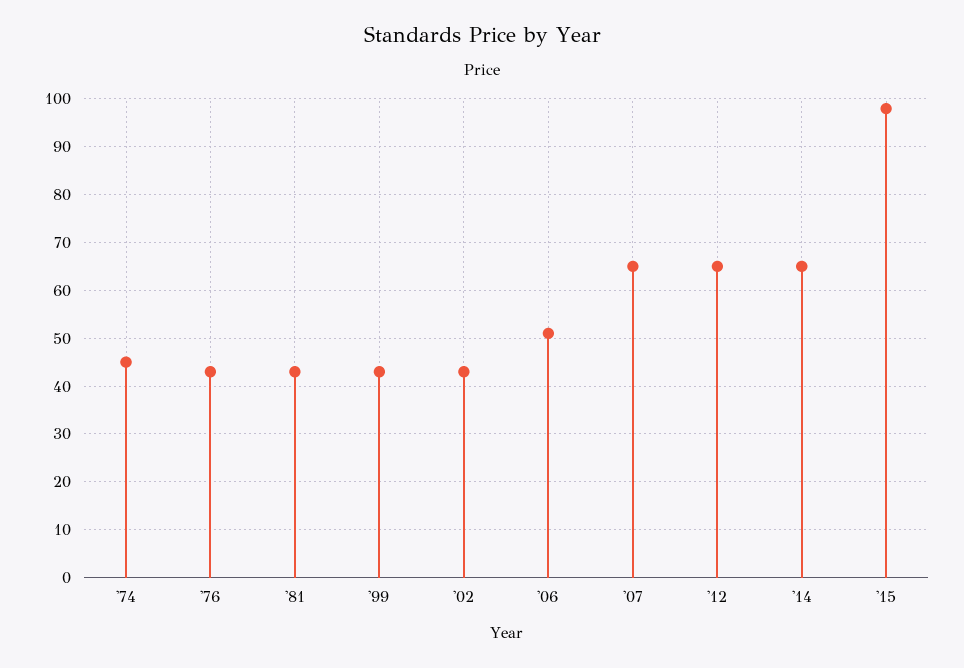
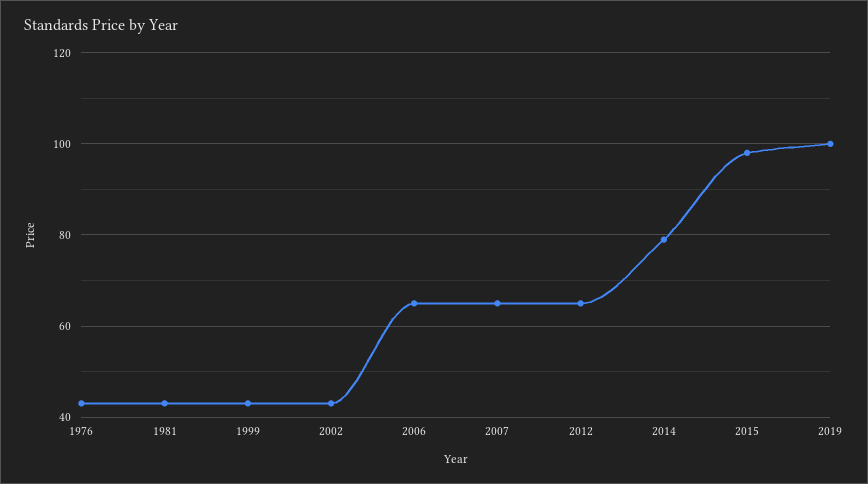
'74: 45 -> none
'06: 50 -> 65
'14: 65 -> 80
2019: none -> 100

